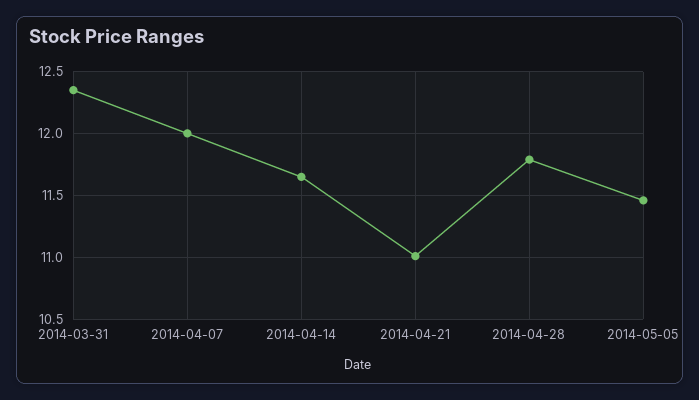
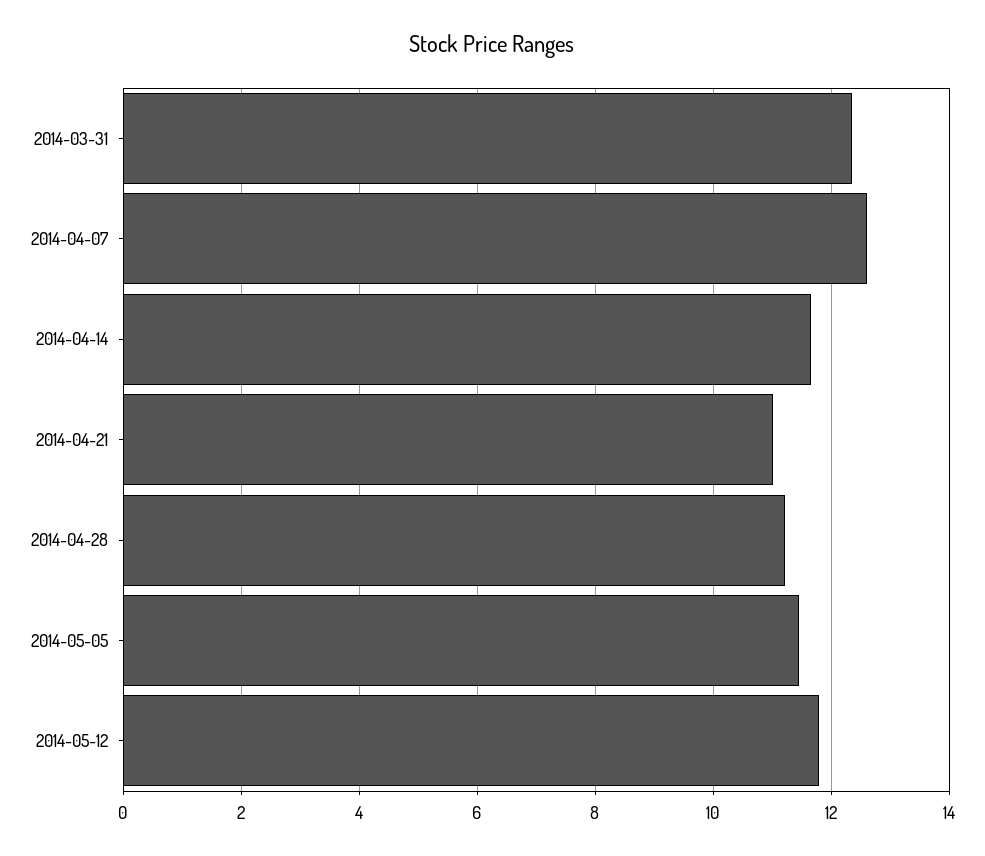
2014-04-07: 12 -> 12.6
2014-04-28: 11.8 -> 11.2
2014-05-12: none -> 11.8

